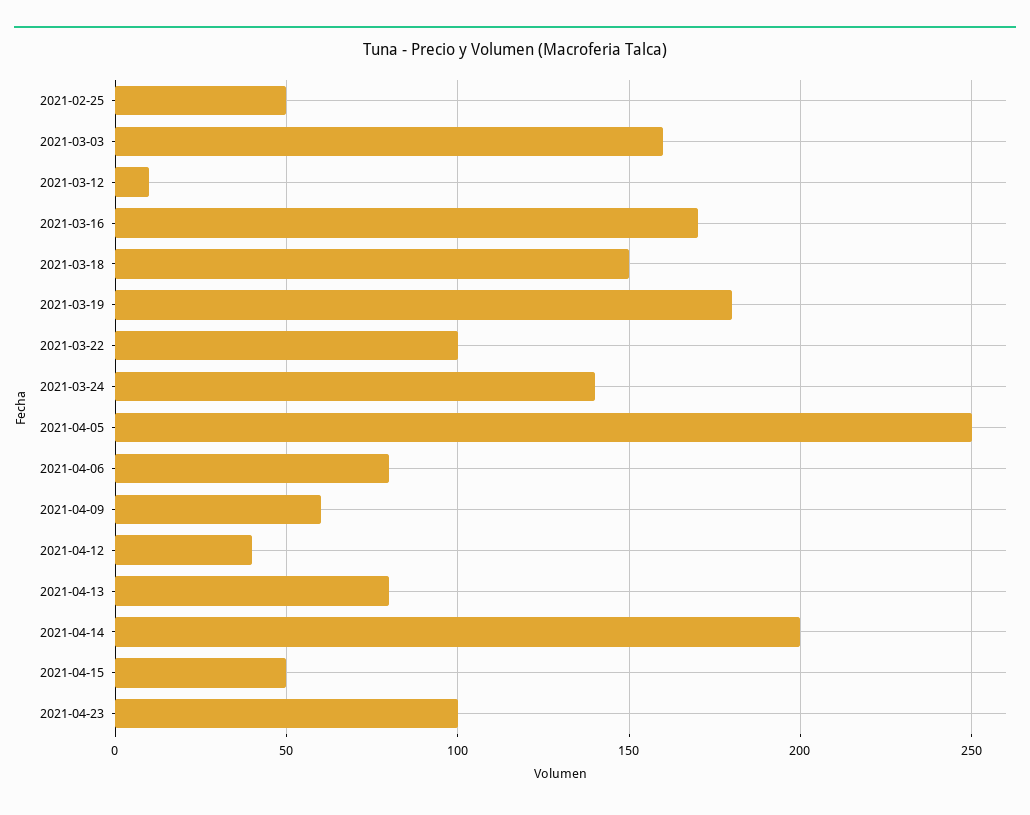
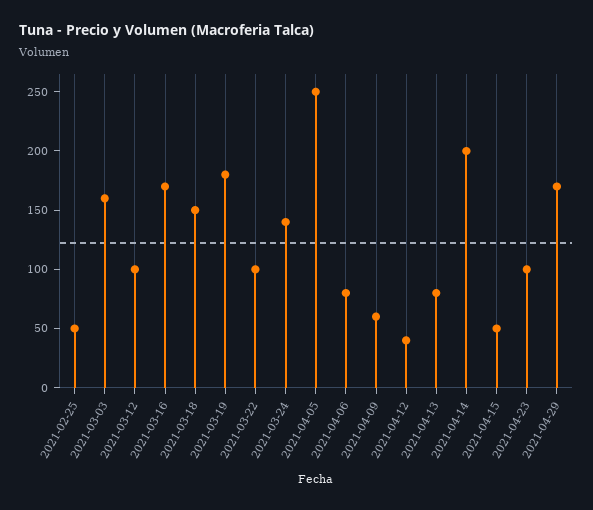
2021-03-12: 10 -> 100
2021-04-29: none -> 170

